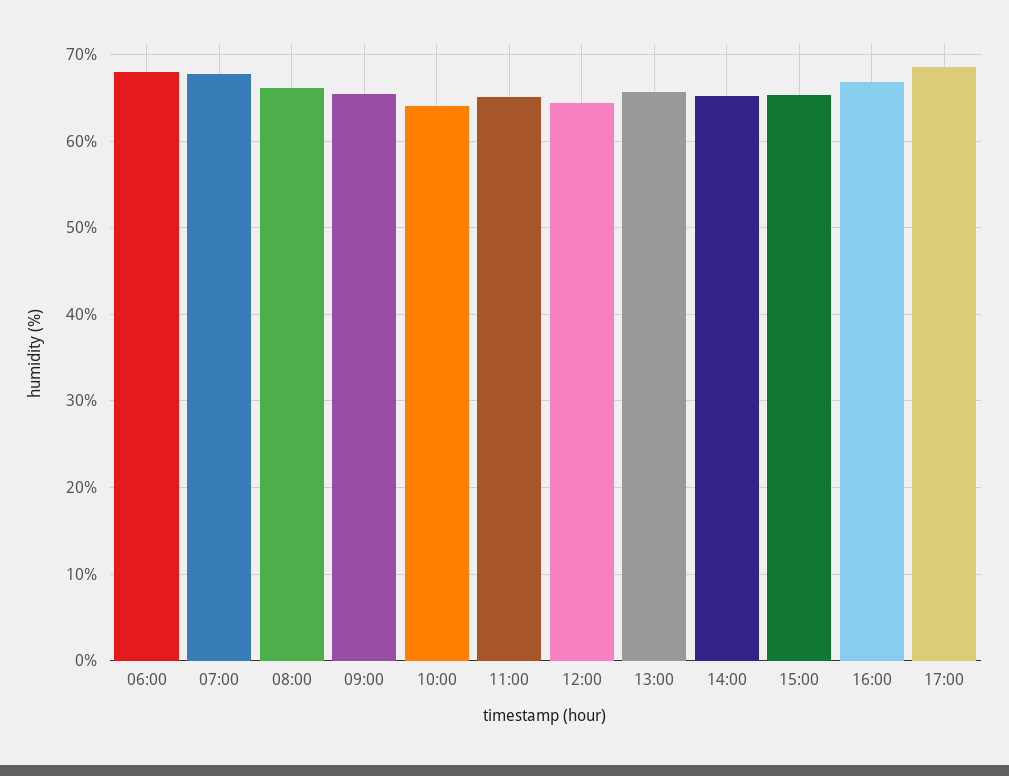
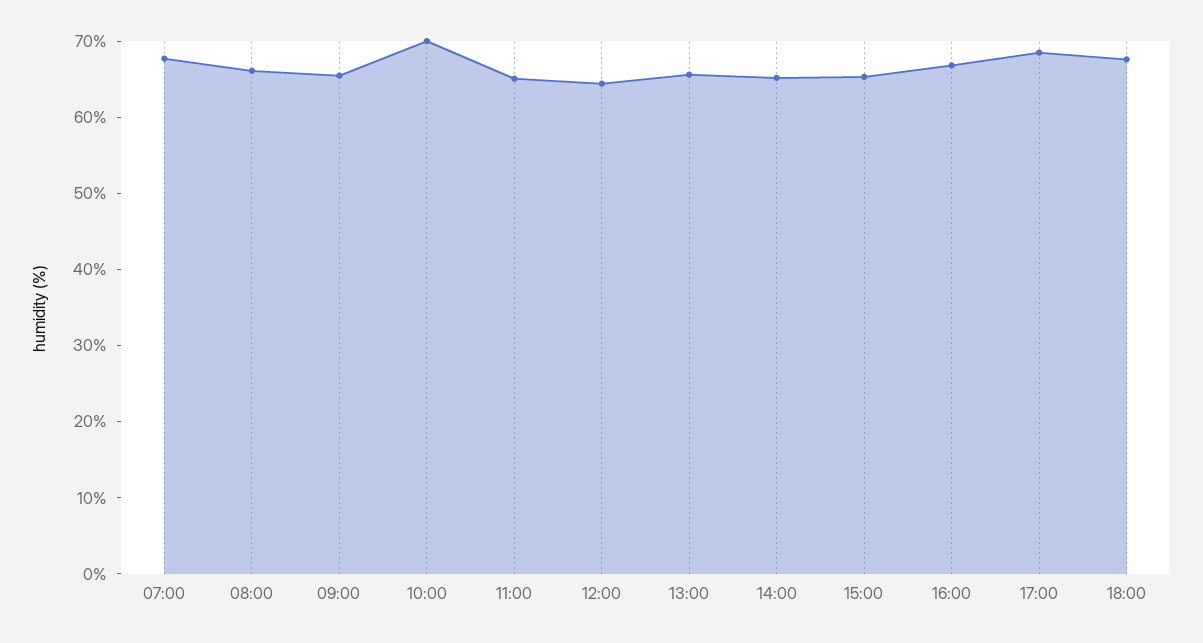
06:00: 68 -> none
10:00: 64 -> 70
18:00: none -> 68

